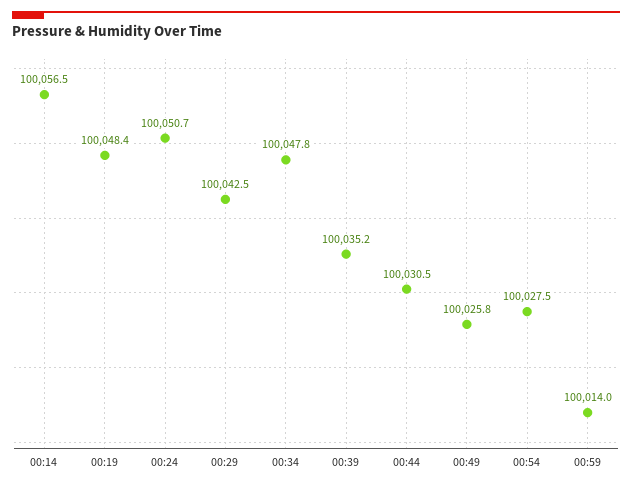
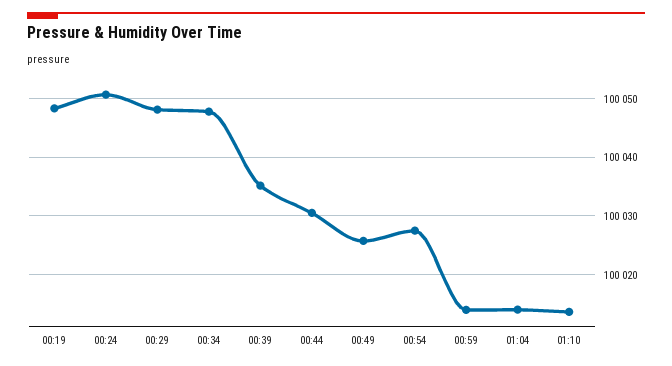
00:14: 100056.5 -> none
00:29: 100042.5 -> 100048
01:04: none -> 100014
01:10: none -> 100014

